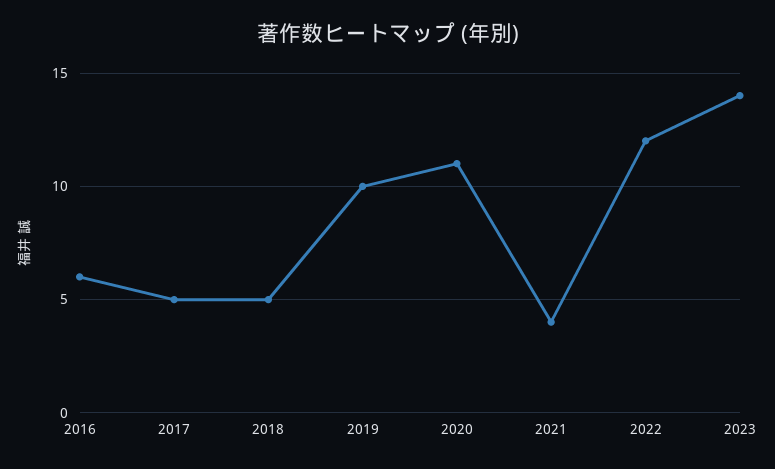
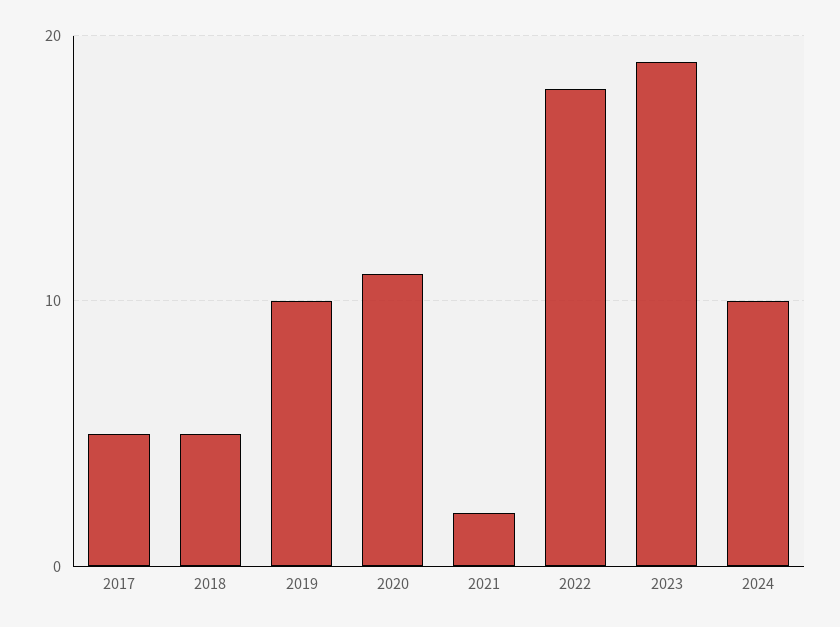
2016: 6 -> none
2021: 4 -> 2
2022: 12 -> 18
2023: 14 -> 19
2024: none -> 10

